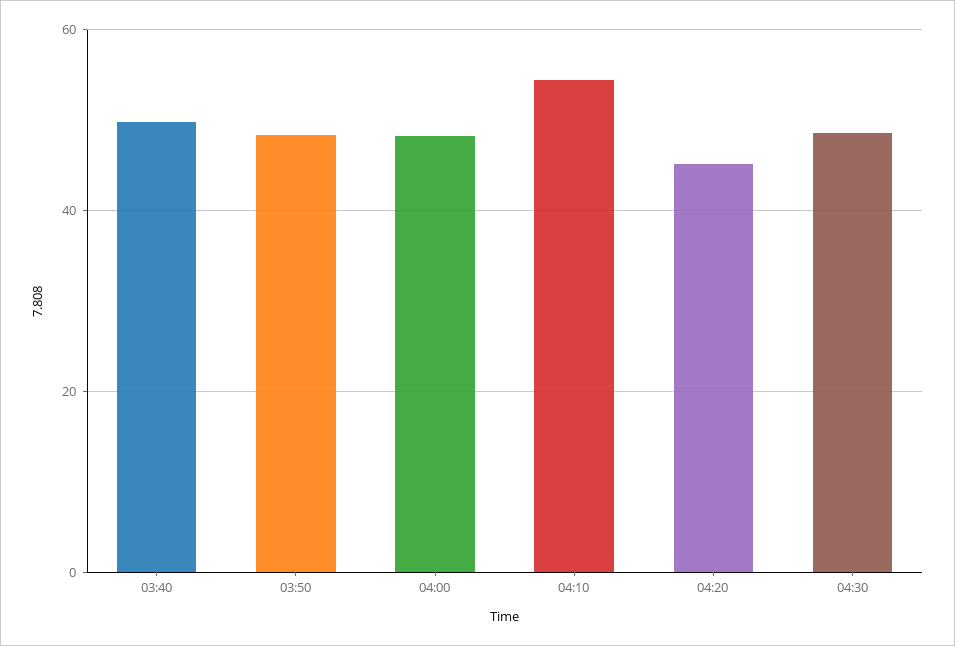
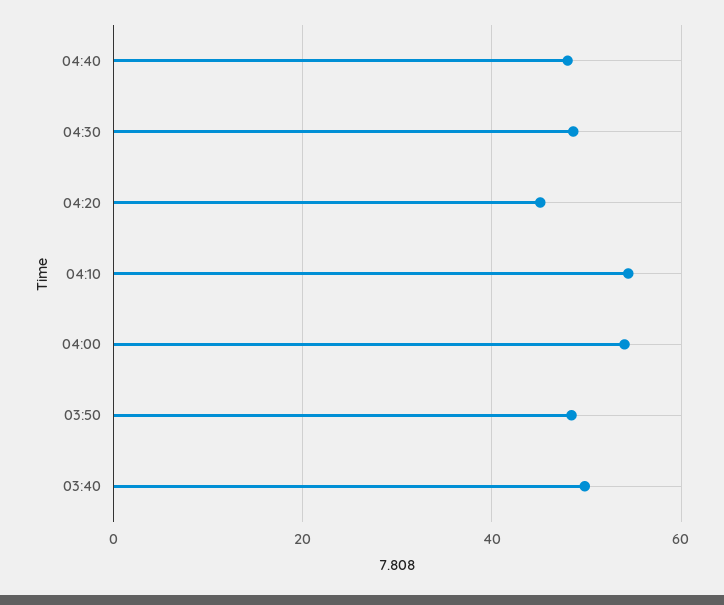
04:00: 48 -> 54
04:40: none -> 48

